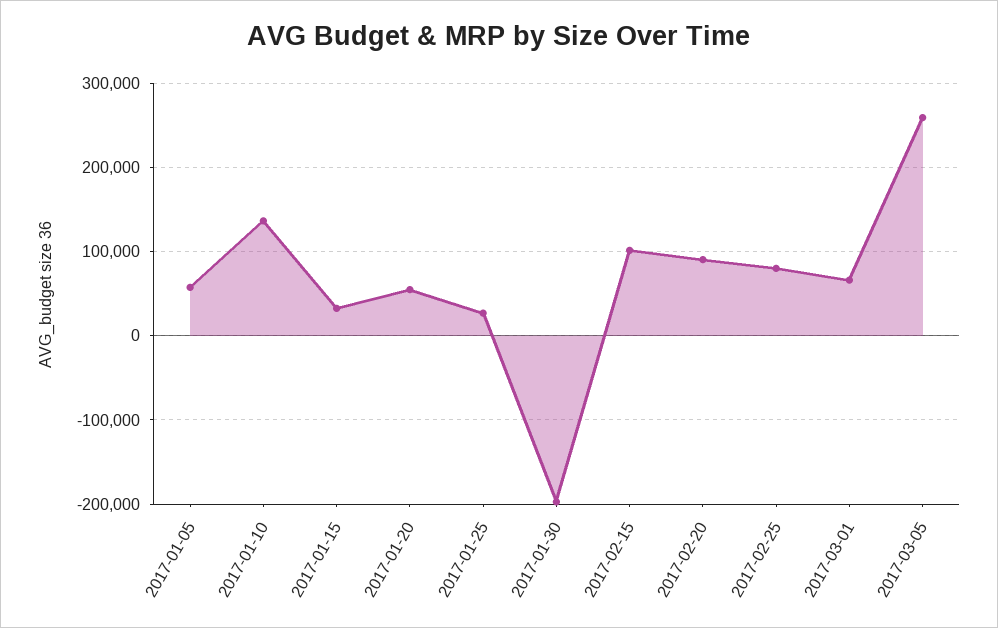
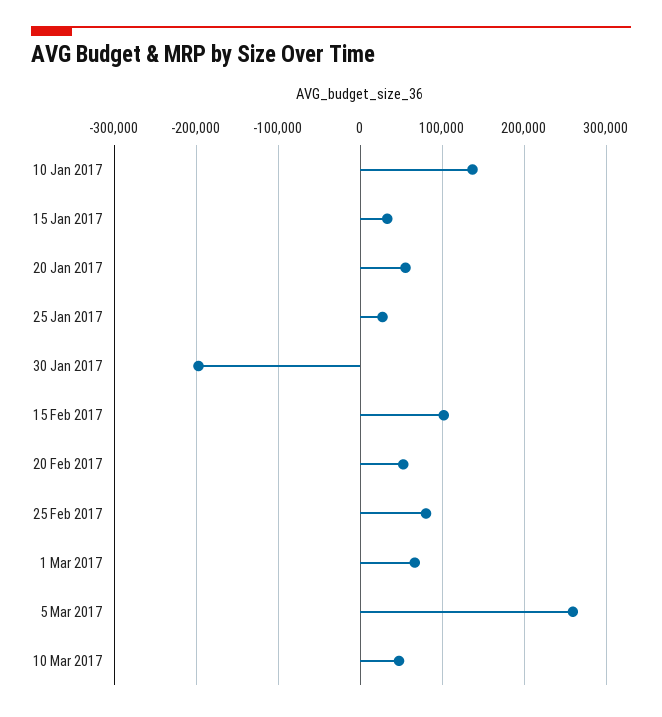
2017-01-05: 60000 -> none
2017-02-20: 90000 -> 50000
10 Mar 2017: none -> 50000

